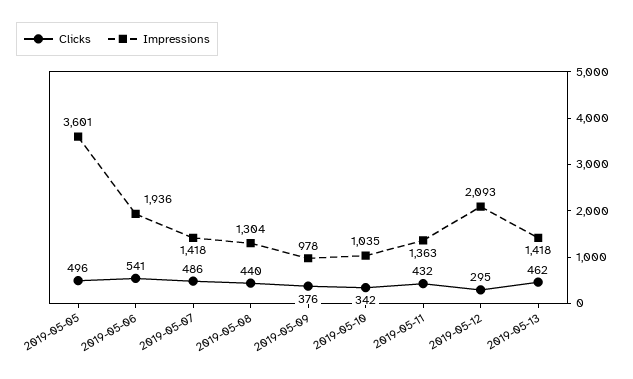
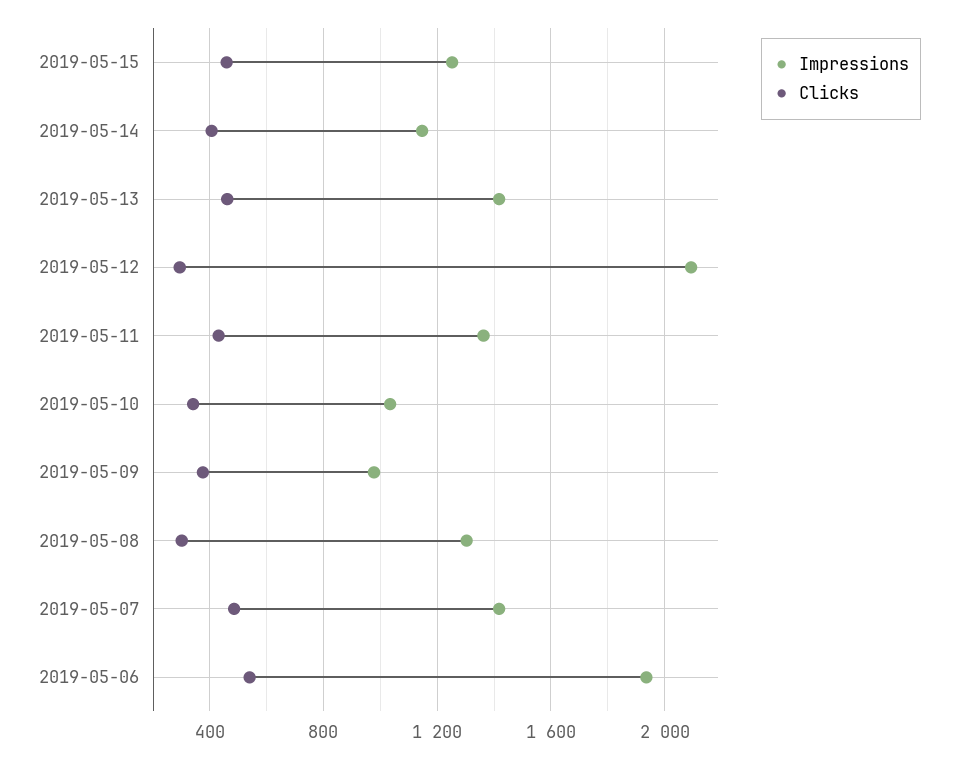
Clicks, 2019-05-05: 496 -> none
Impressions, 2019-05-05: 3601 -> none
Clicks, 2019-05-08: 440 -> 300
Impressions, 2019-05-15: none -> 1250
Clicks, 2019-05-15: none -> 450
Impressions, 2019-05-14: none -> 1150
Clicks, 2019-05-14: none -> 400

